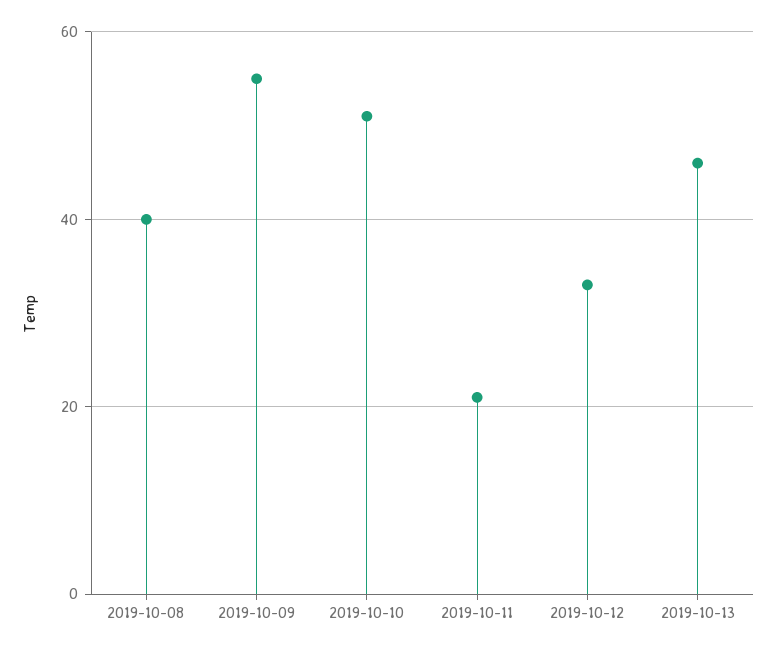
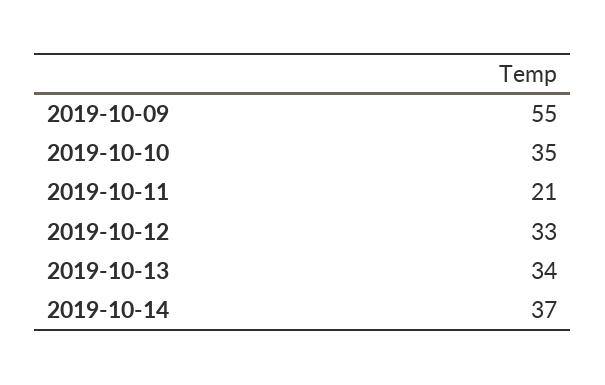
2019-10-08: 40 -> none
2019-10-10: 50 -> 35
2019-10-13: 45 -> 34
2019-10-14: none -> 37

